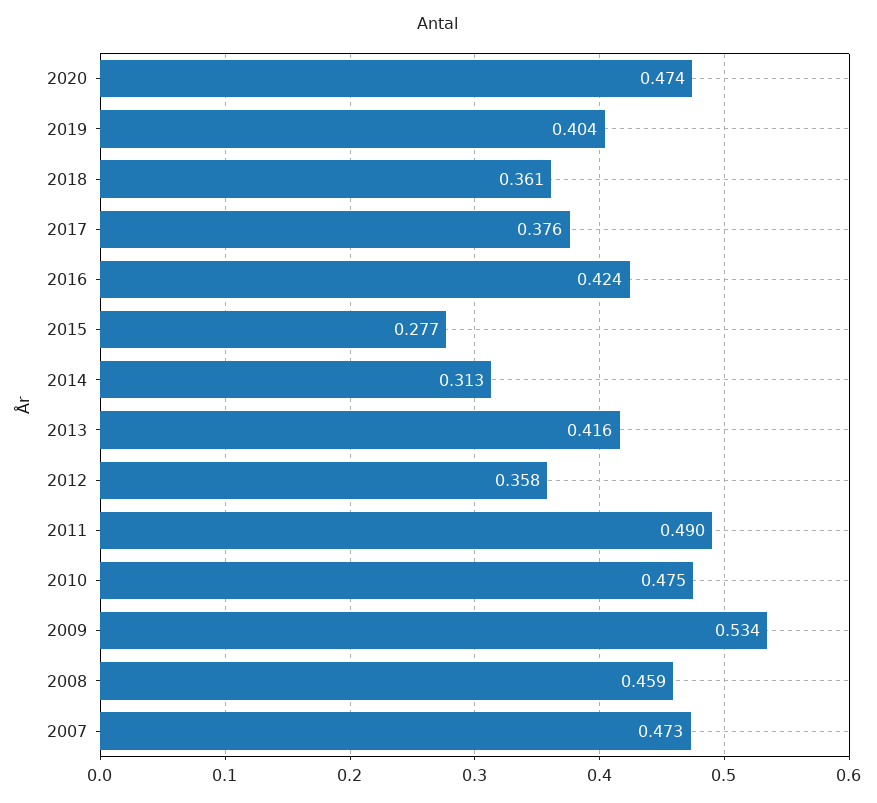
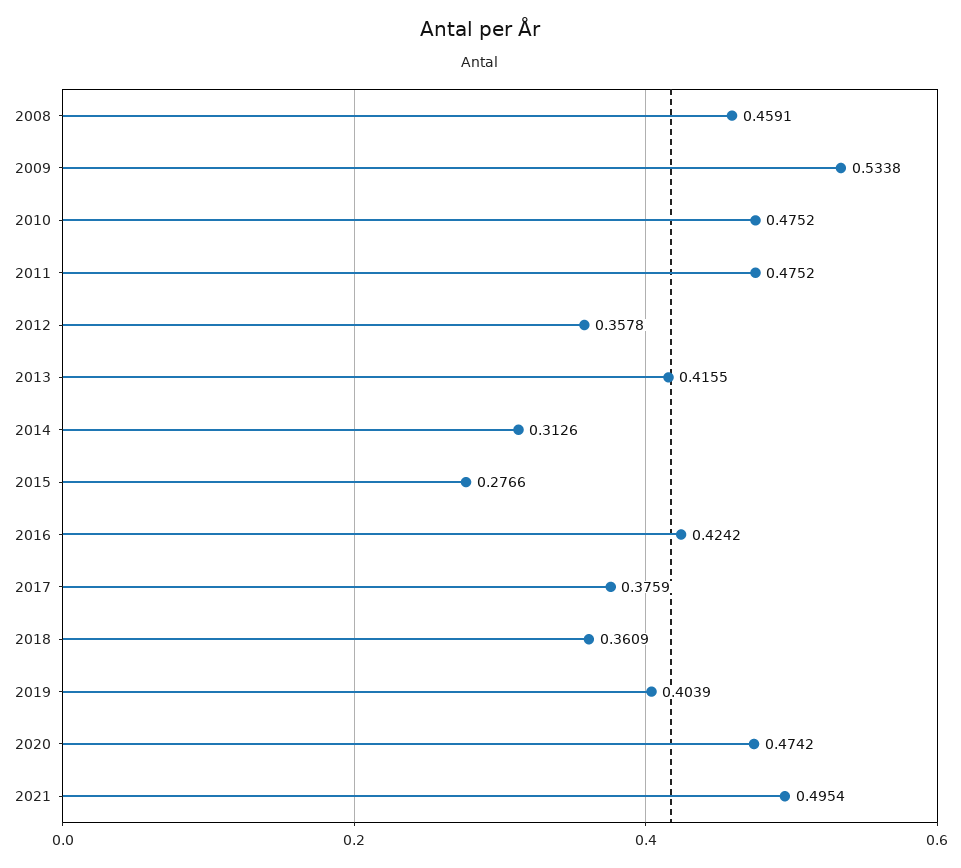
2011: 0.49 -> 0.4752
2007: 0.473 -> none
2021: none -> 0.4954

